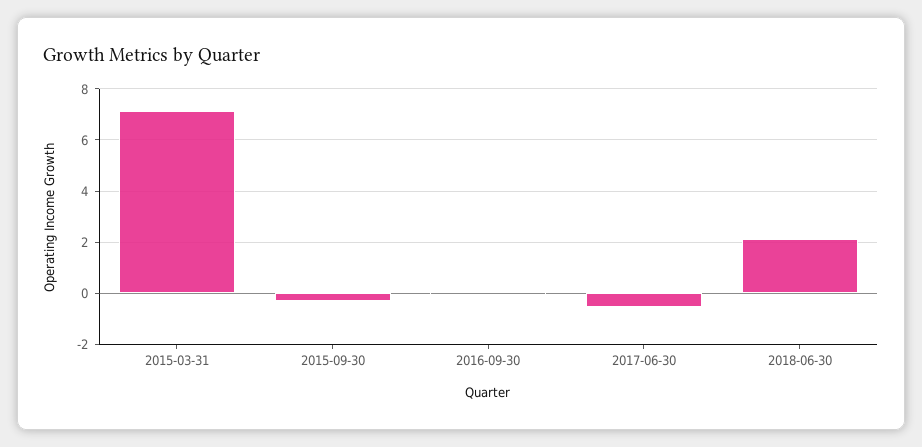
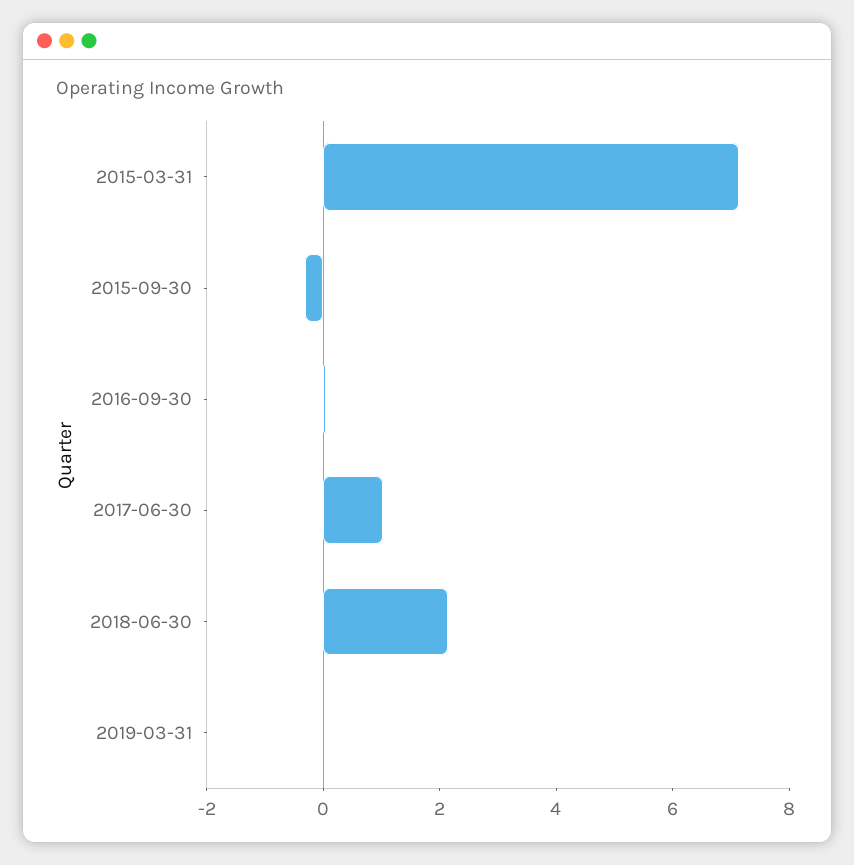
2017-06-30: -0.5 -> 1
2019-03-31: none -> 0

